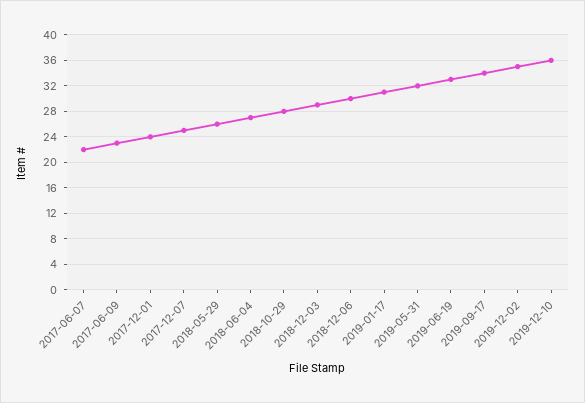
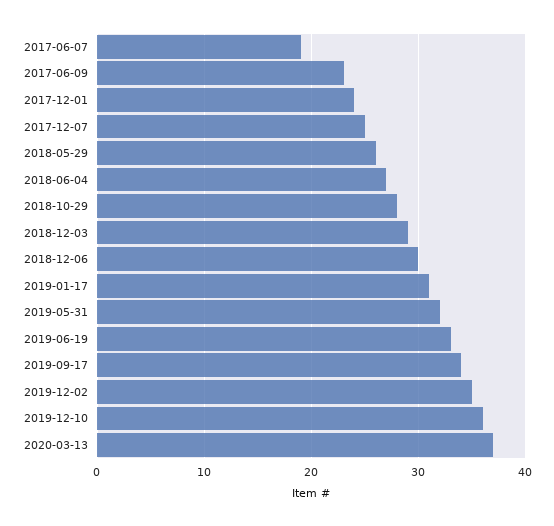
2017-06-07: 22 -> 19
2020-03-13: none -> 37

